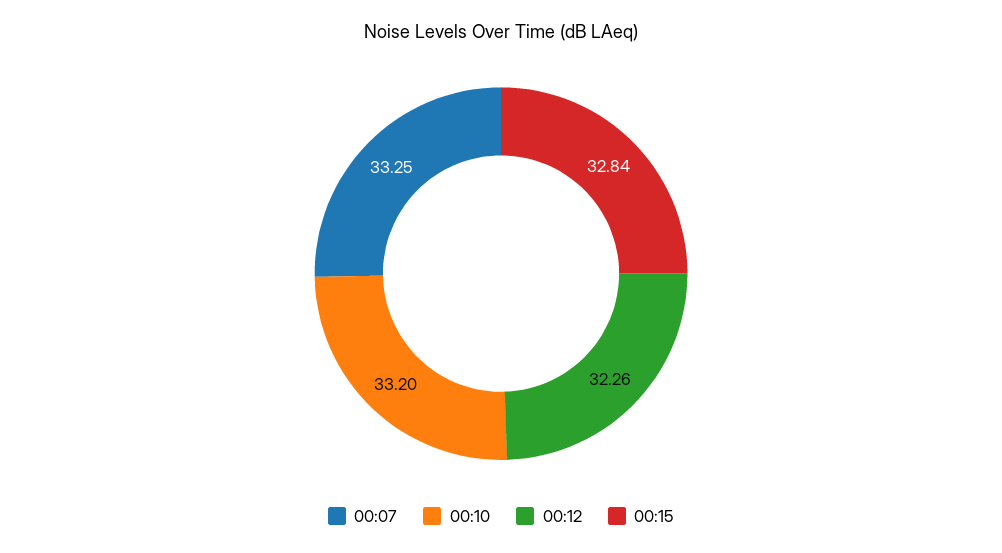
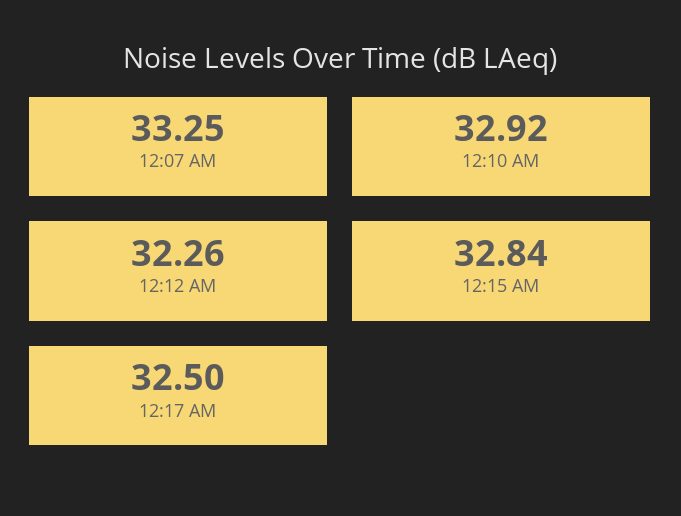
00:10: 33.2 -> 32.92
12:17 AM: none -> 32.5

